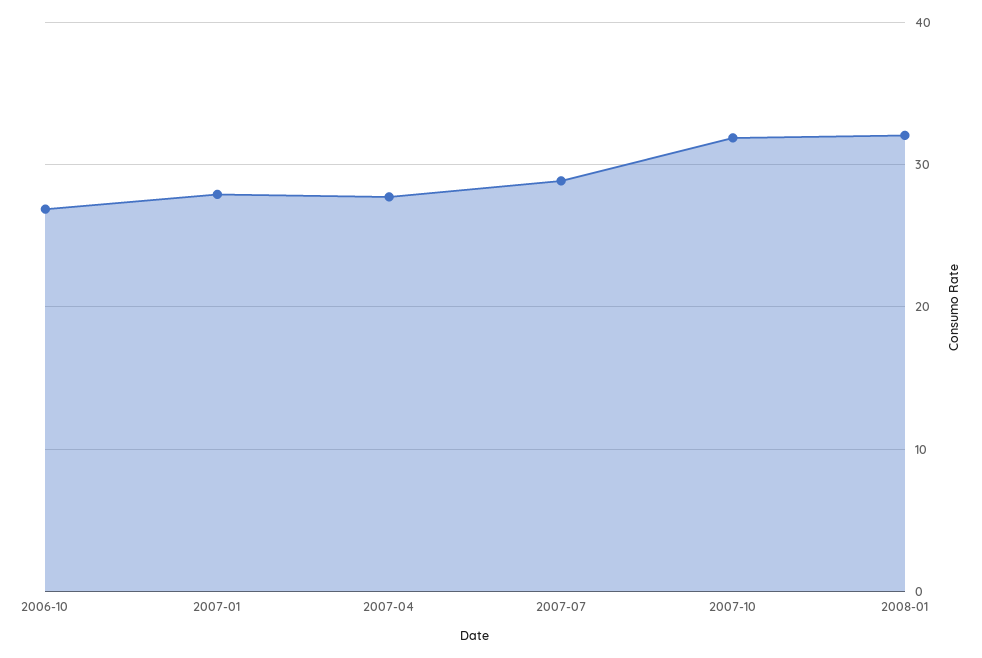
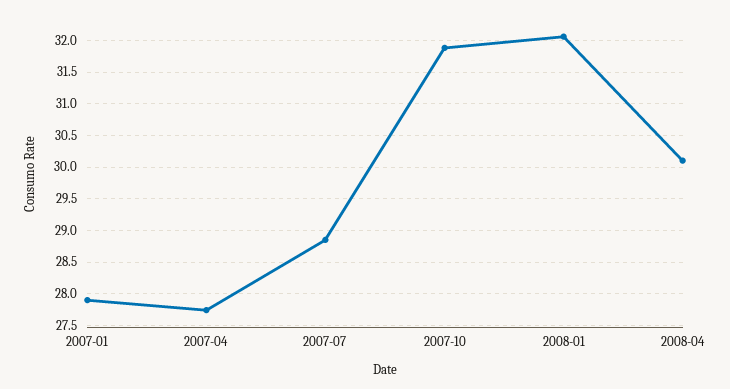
2006-10: 27 -> none
2008-04: none -> 30.1

